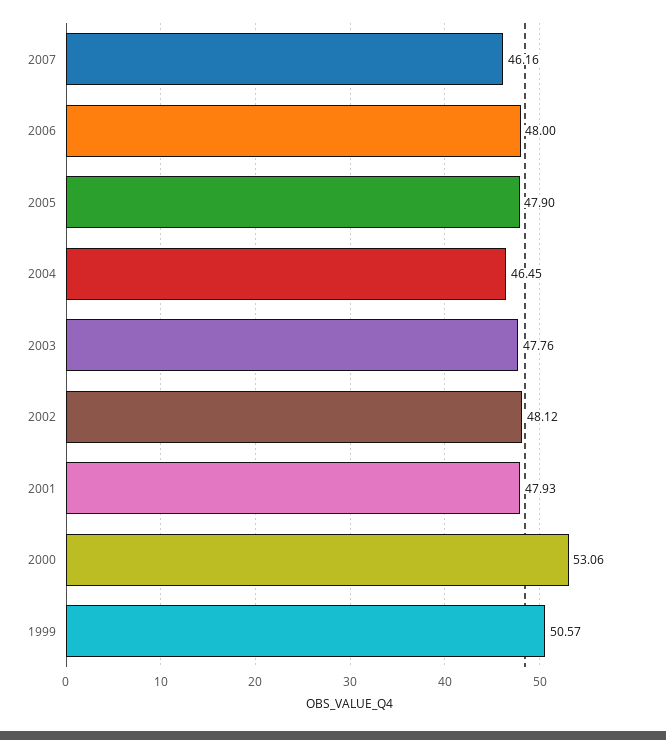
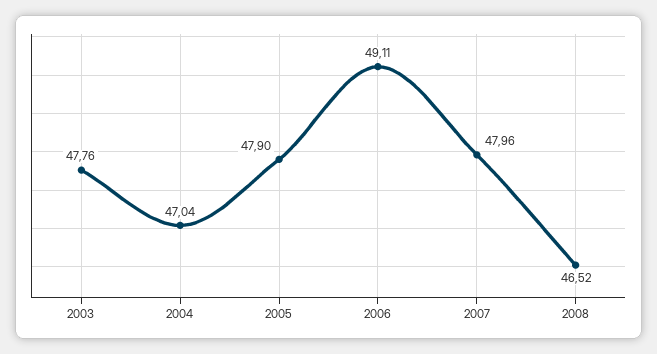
2007: 46.16 -> 47.96
2006: 48 -> 49.11
2004: 46.45 -> 47.04
2002: 48.12 -> none
2001: 47.93 -> none
2000: 53.06 -> none
1999: 50.57 -> none
2008: none -> 46.52

